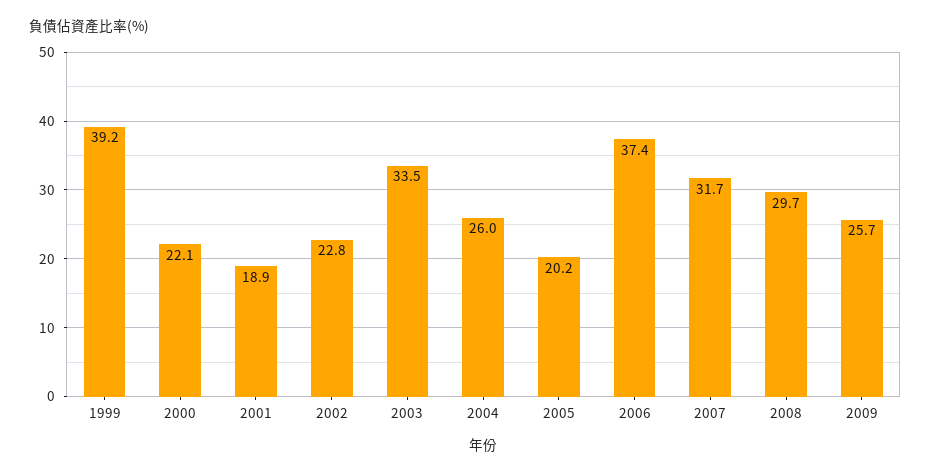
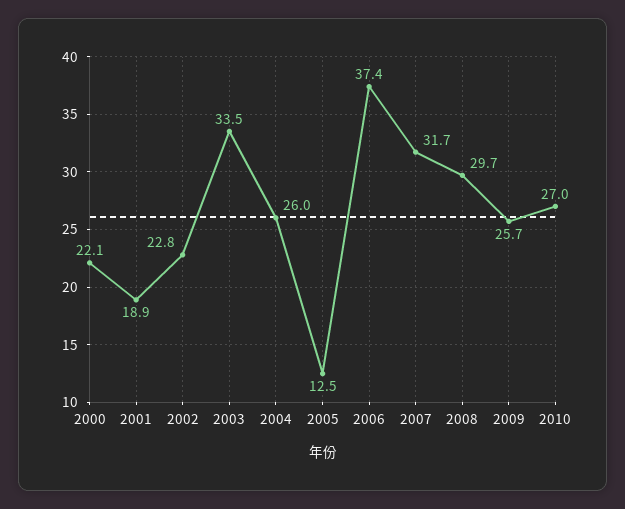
1999: 39.2 -> none
2005: 20.2 -> 12.5
2010: none -> 27

